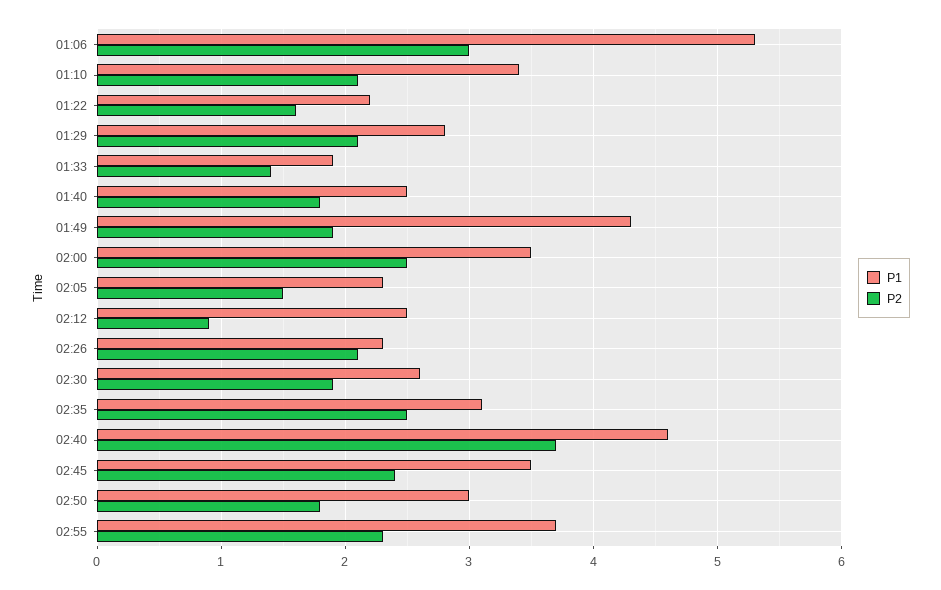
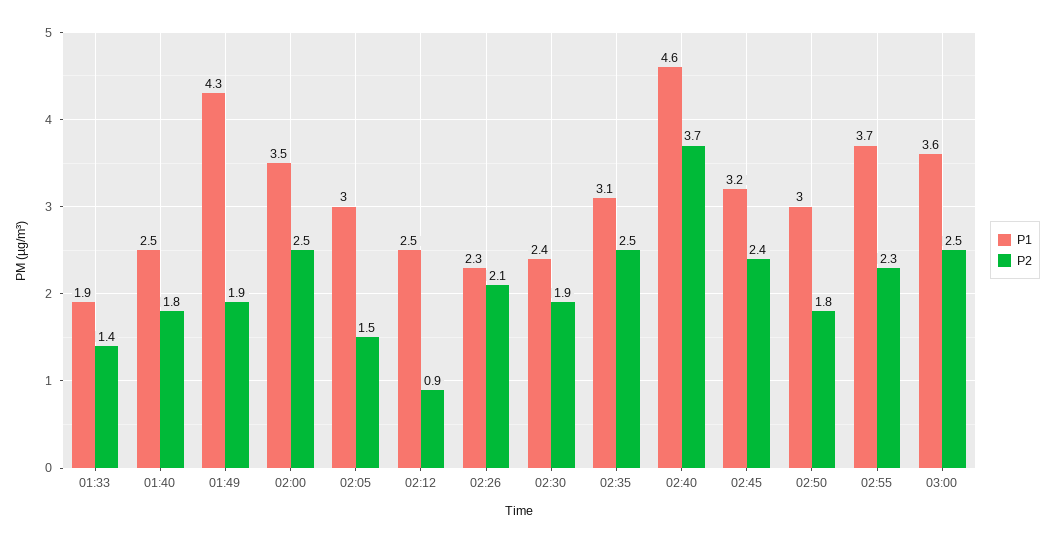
P1, 01:06: 5.3 -> none
P2, 01:06: 3 -> none
P1, 01:10: 3.4 -> none
P2, 01:10: 2.1 -> none
P1, 01:22: 2.2 -> none
P2, 01:22: 1.6 -> none
P1, 01:29: 2.8 -> none
P2, 01:29: 2.1 -> none
P1, 02:05: 2.3 -> 3
P1, 02:30: 2.6 -> 2.4
P1, 02:45: 3.5 -> 3.2
P1, 03:00: none -> 3.6
P2, 03:00: none -> 2.5

